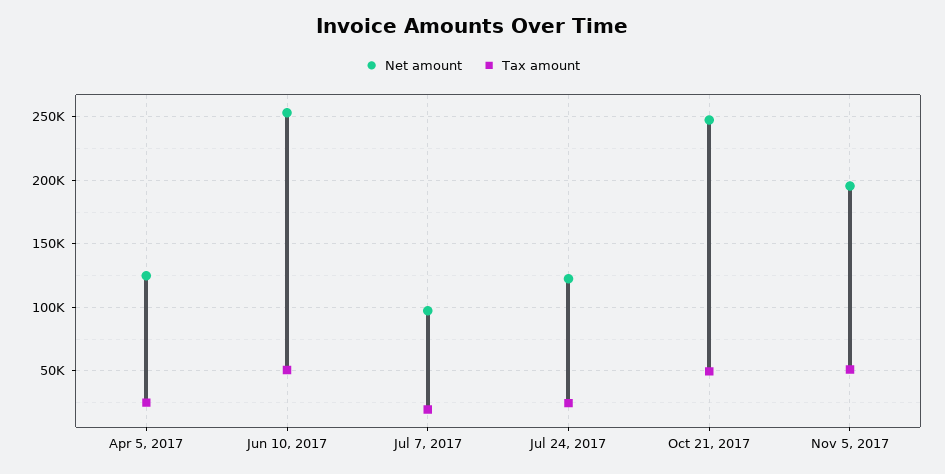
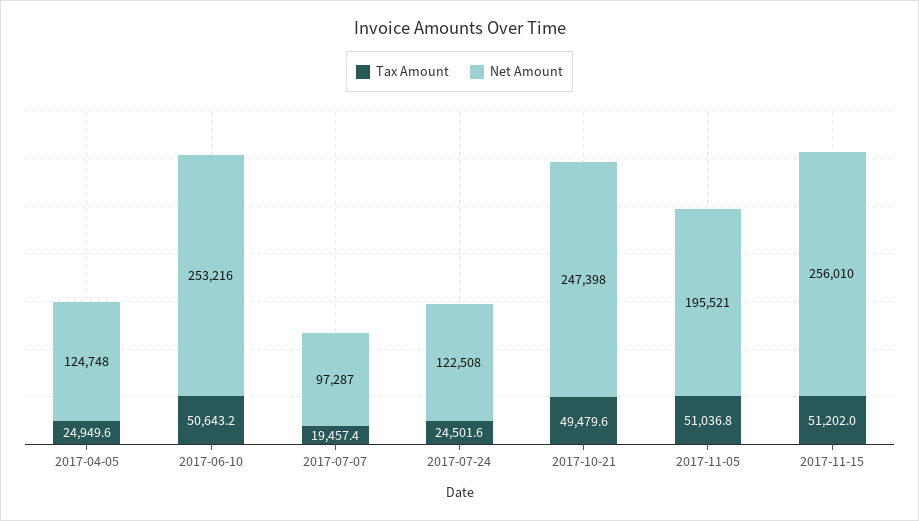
Tax amount, 2017-11-15: none -> 51202
Net amount, 2017-11-15: none -> 256010

